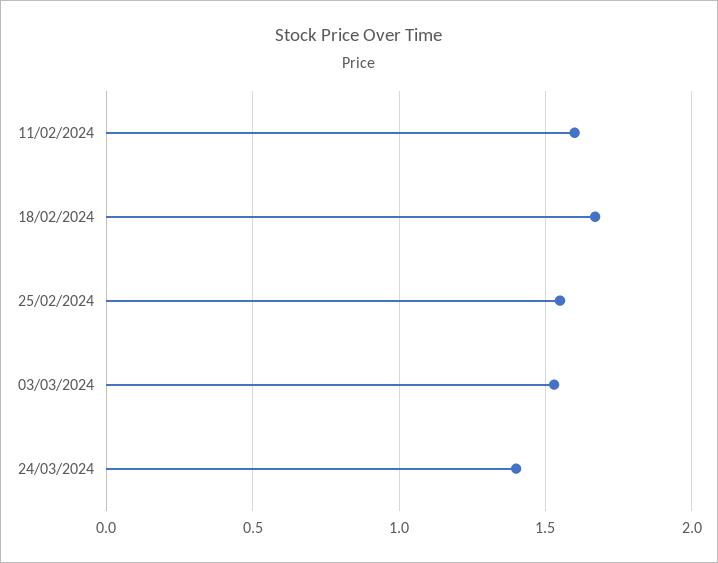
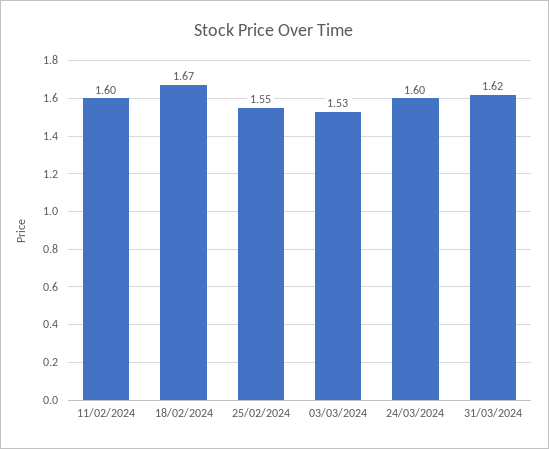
24/03/2024: 1.4 -> 1.6
31/03/2024: none -> 1.62

